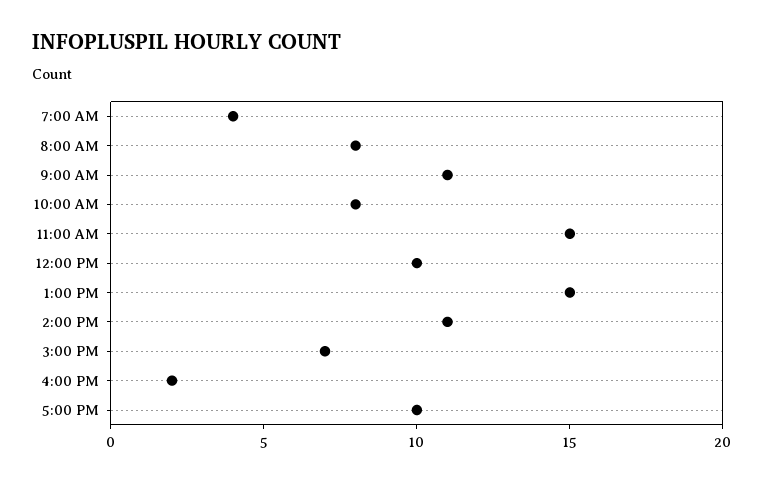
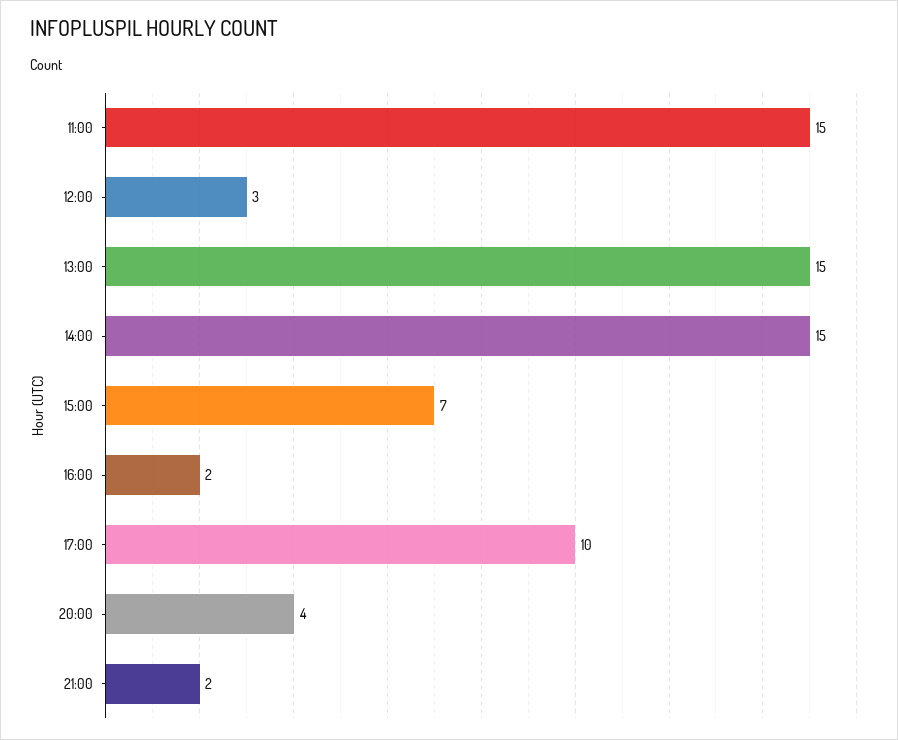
7:00 AM: 4 -> none
8:00 AM: 8 -> none
9:00 AM: 11 -> none
10:00 AM: 8 -> none
12:00 PM: 10 -> 3
2:00 PM: 11 -> 15
20:00: none -> 4
21:00: none -> 2

